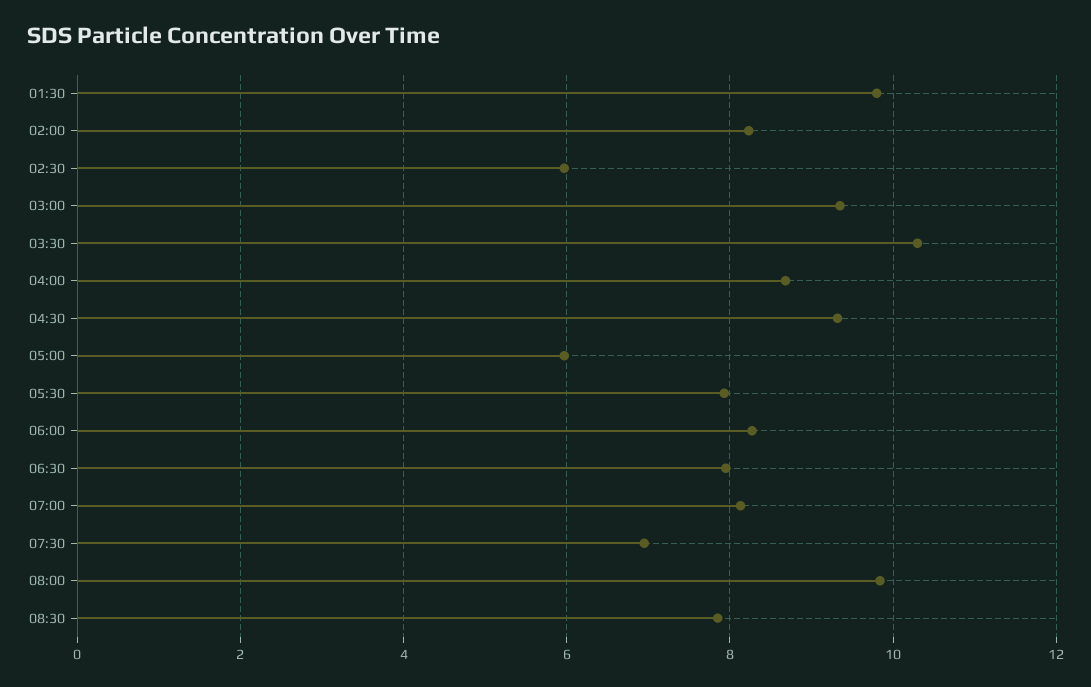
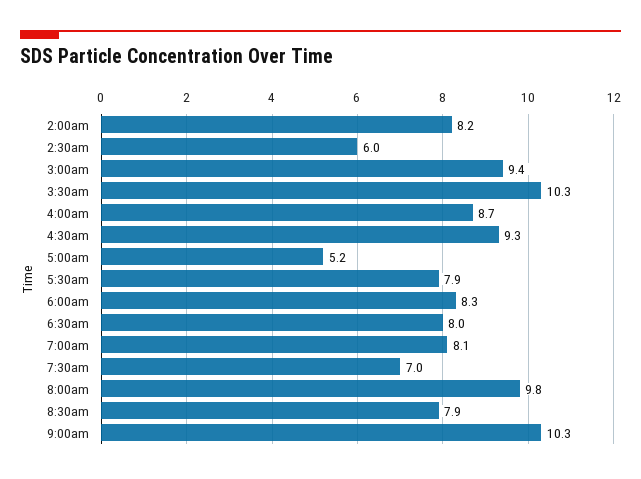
01:30: 9.8 -> none
05:00: 6 -> 5.2
9:00am: none -> 10.3

